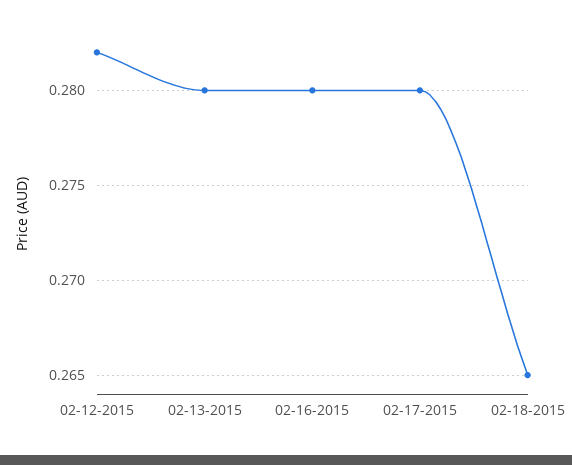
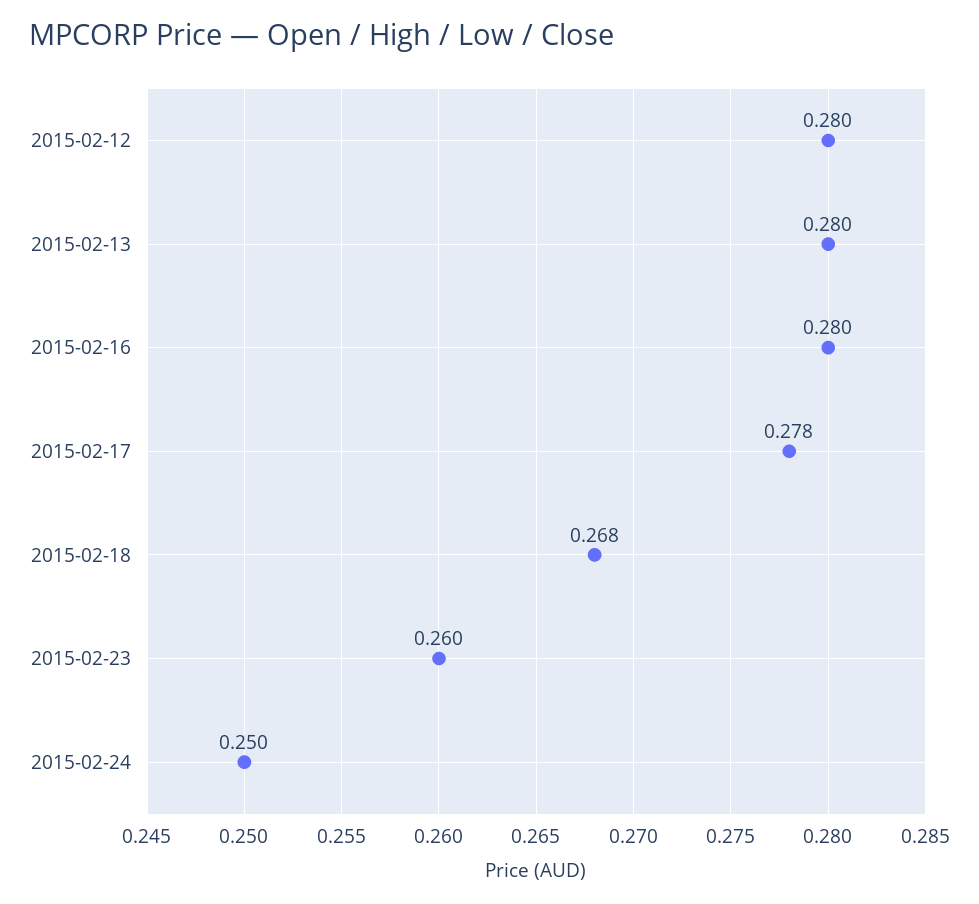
02-12-2015: 0.282 -> 0.28
02-17-2015: 0.28 -> 0.278
02-18-2015: 0.265 -> 0.268
2015-02-23: none -> 0.26
2015-02-24: none -> 0.25

